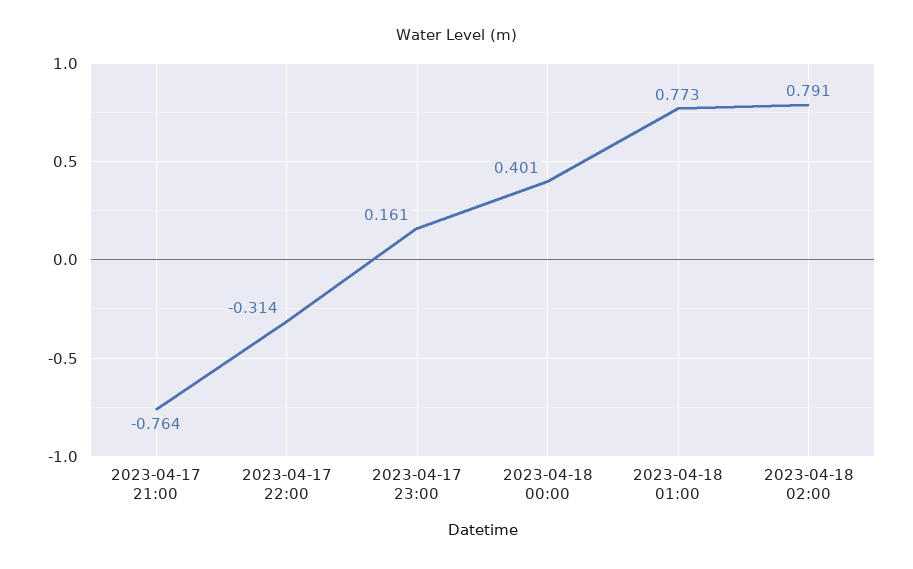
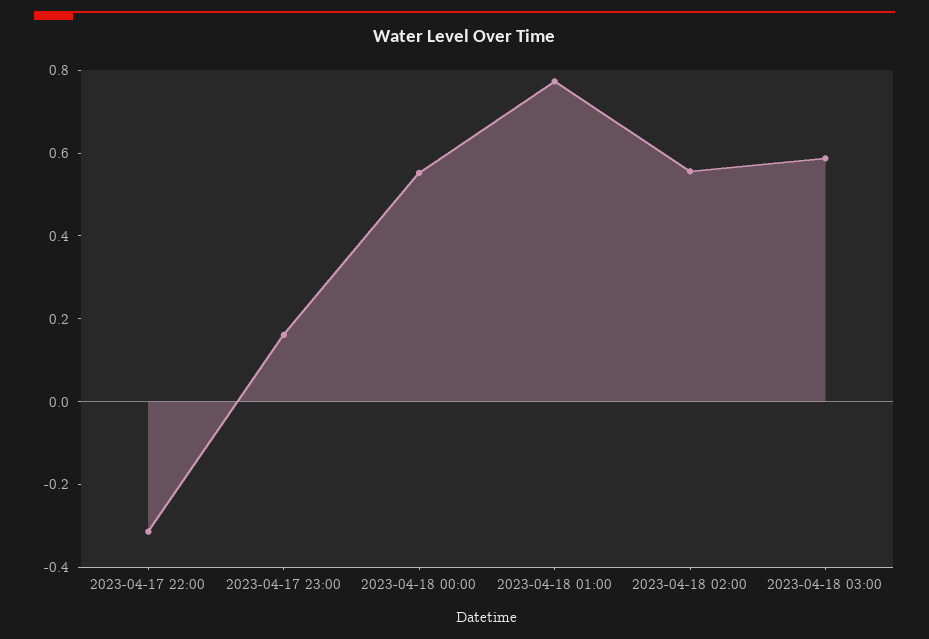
2023-04-17 21:00: -0.764 -> none
2023-04-18 00:00: 0.401 -> 0.55
2023-04-18 02:00: 0.791 -> 0.55
2023-04-18 03:00: none -> 0.6

